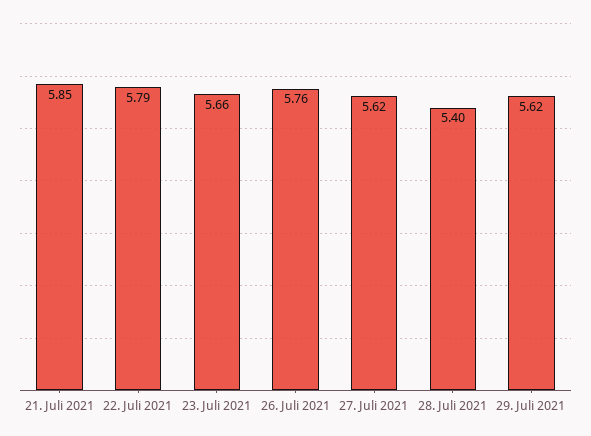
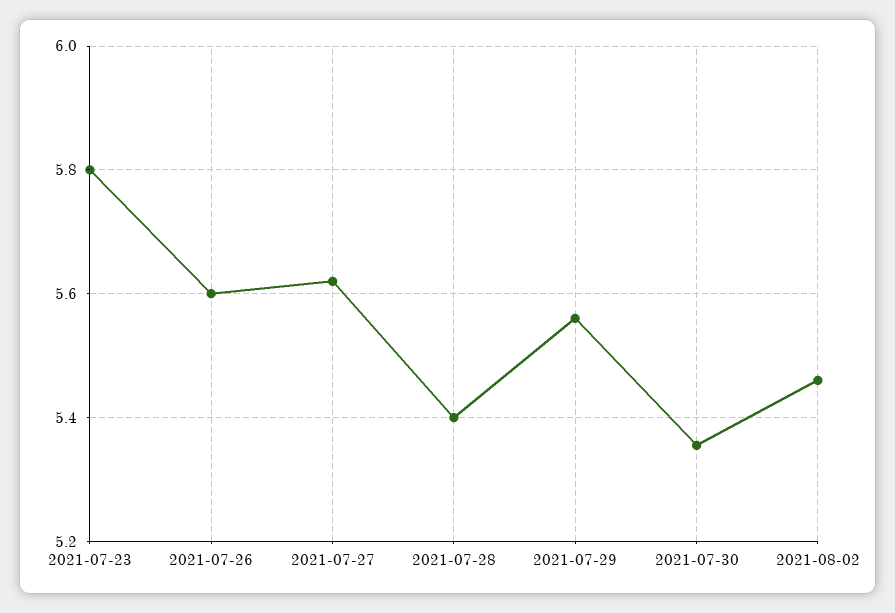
21. Juli 2021: 5.85 -> none
22. Juli 2021: 5.79 -> none
23. Juli 2021: 5.66 -> 5.8
26. Juli 2021: 5.76 -> 5.6
29. Juli 2021: 5.62 -> 5.56
2021-07-30: none -> 5.36
2021-08-02: none -> 5.46

